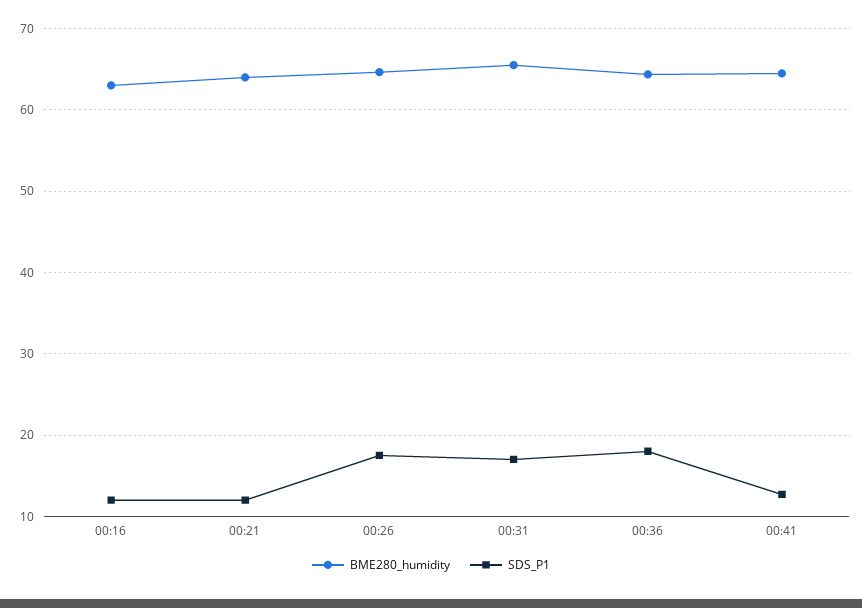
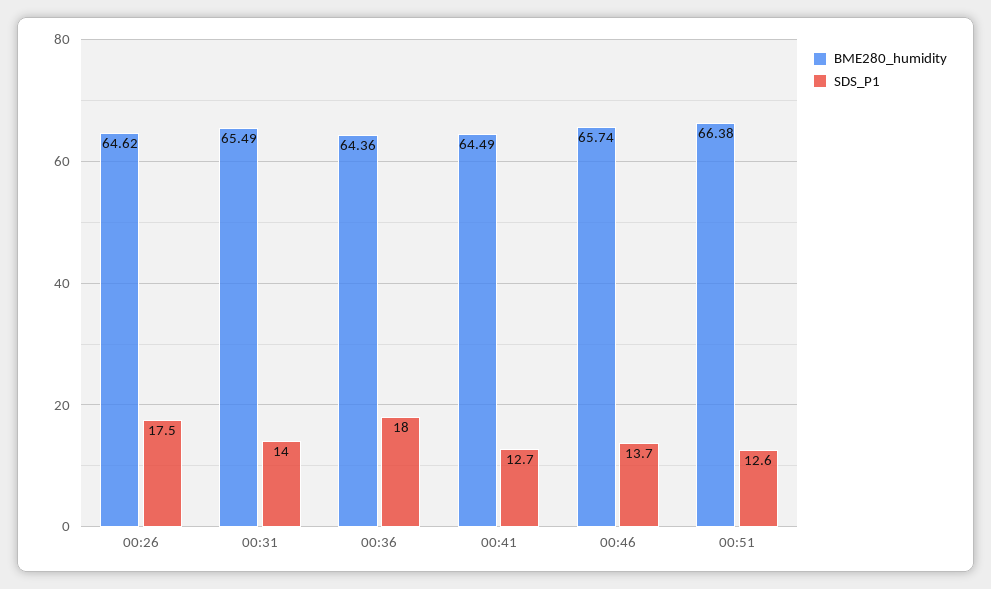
BME280_humidity, 00:16: 63 -> none
SDS_P1, 00:16: 12 -> none
BME280_humidity, 00:21: 64 -> none
SDS_P1, 00:21: 12 -> none
SDS_P1, 00:31: 17 -> 14
BME280_humidity, 00:46: none -> 65.74
SDS_P1, 00:46: none -> 13.7
BME280_humidity, 00:51: none -> 66.38
SDS_P1, 00:51: none -> 12.6

